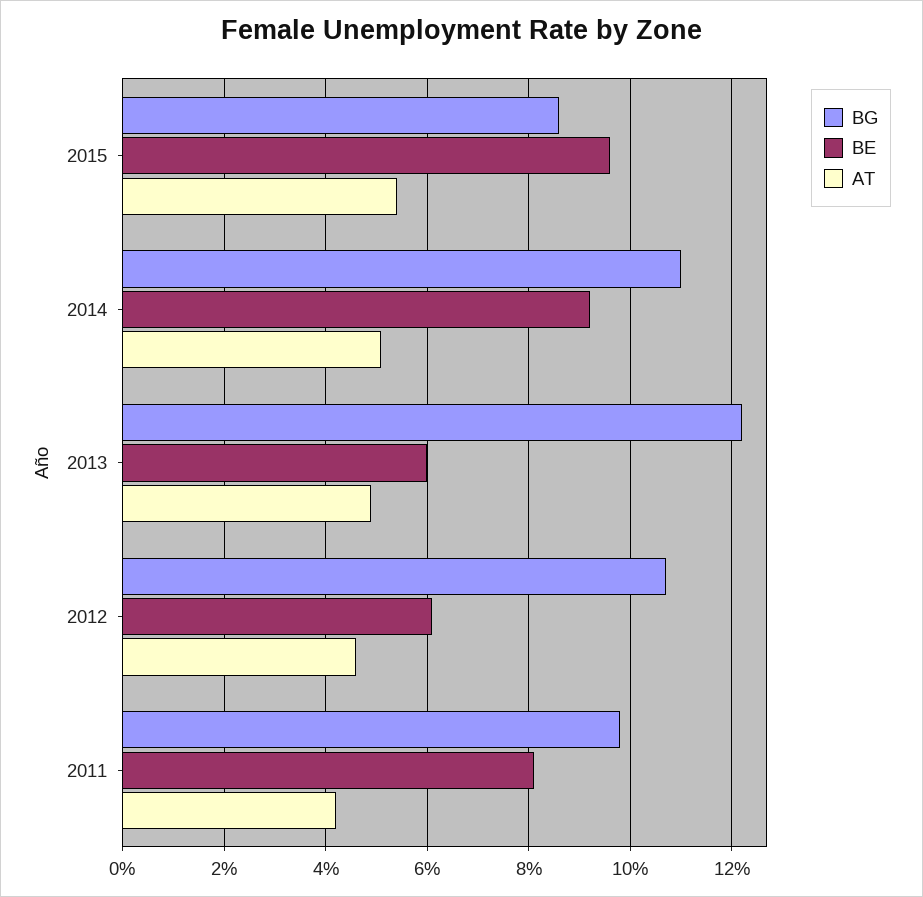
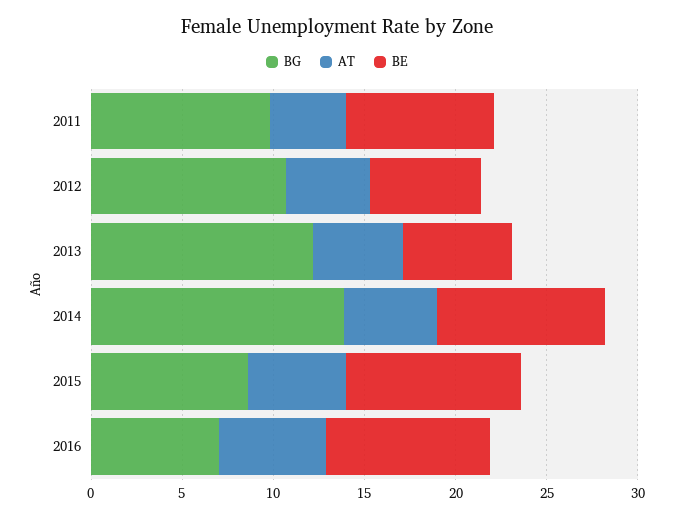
BG, 2014: 11 -> 14
BG, 2016: none -> 7
AT, 2016: none -> 6
BE, 2016: none -> 9

